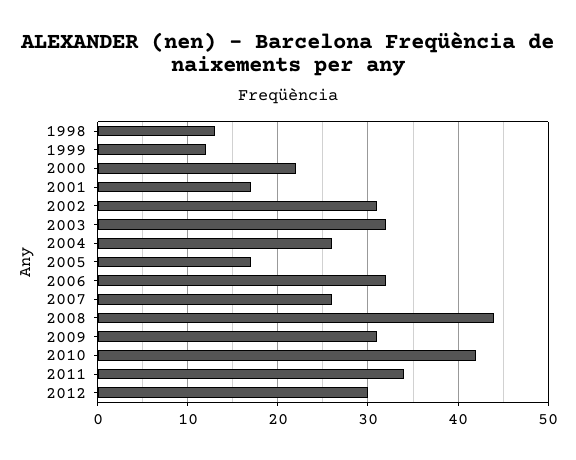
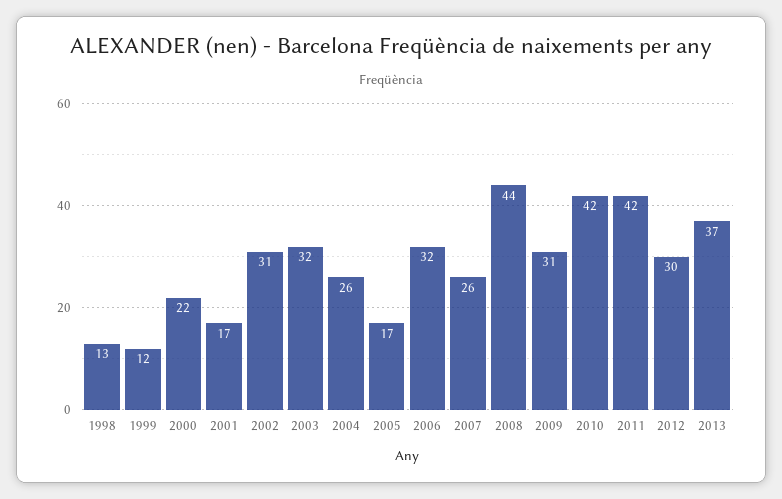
2011: 34 -> 42
2013: none -> 37

